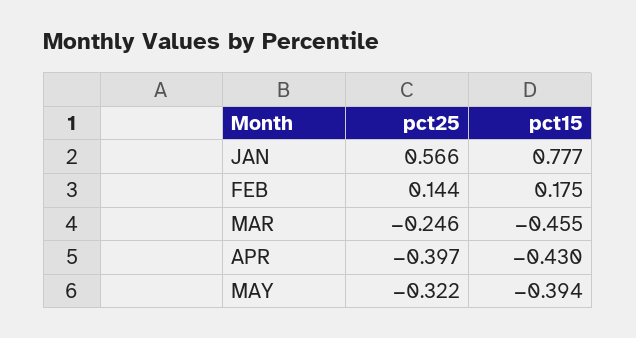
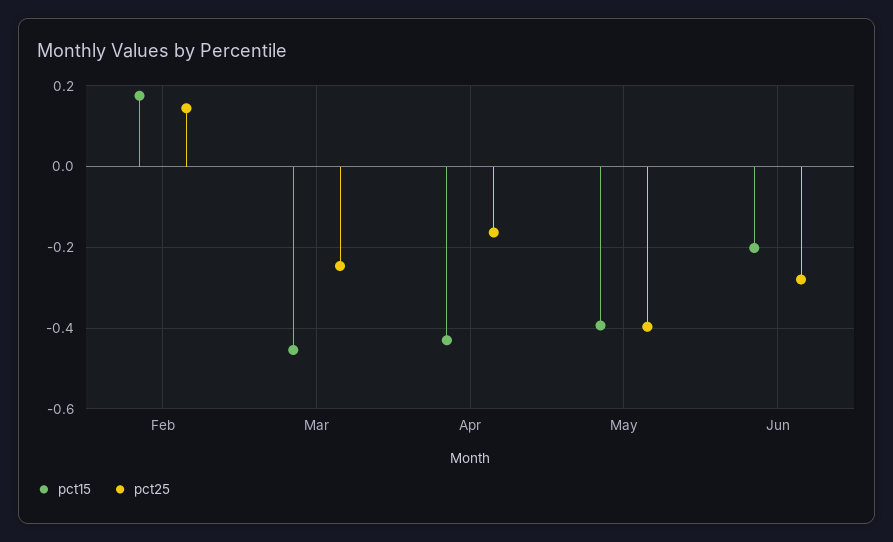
pct25, JAN: 0.566 -> none
pct15, JAN: 0.777 -> none
pct25, APR: -0.397 -> -0.16
pct25, MAY: -0.322 -> -0.4
pct15, Jun: none -> -0.2
pct25, Jun: none -> -0.28

